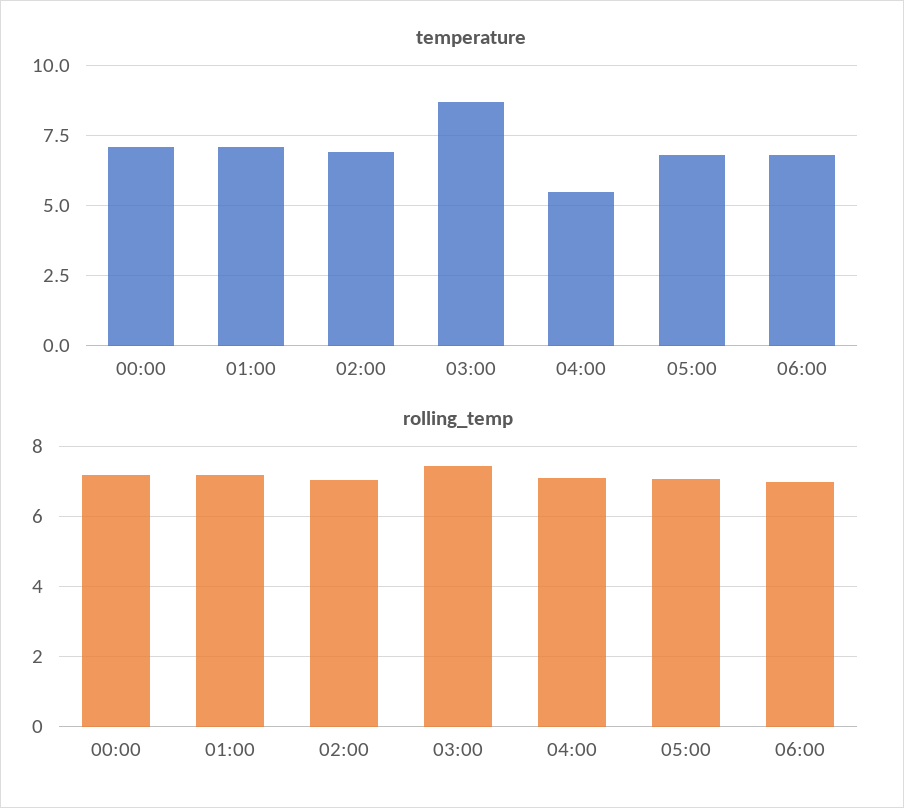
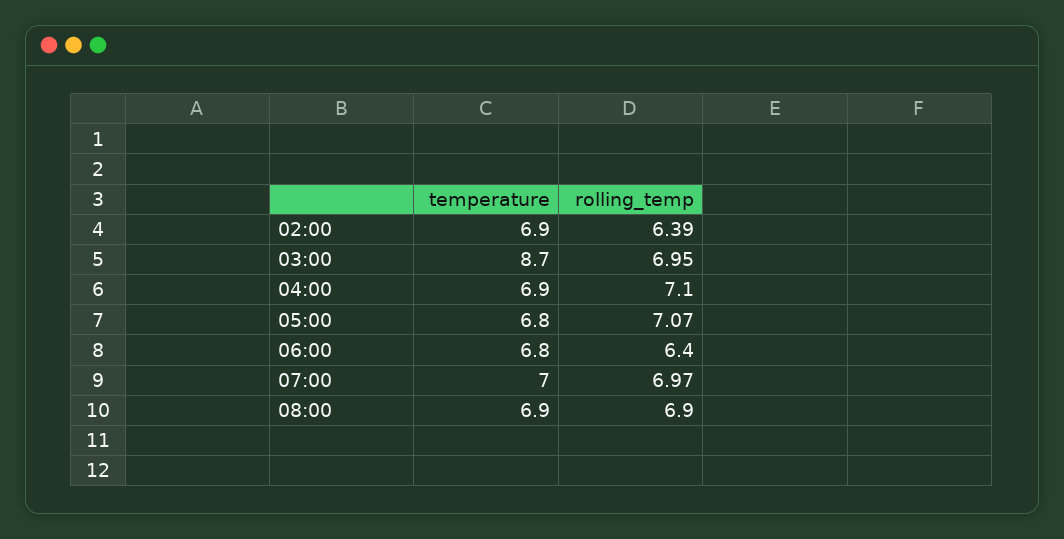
temperature, 00:00: 7 -> none
temperature, 01:00: 7 -> none
temperature, 04:00: 5.5 -> 6.9
rolling_temp, 00:00: 7.2 -> none
rolling_temp, 01:00: 7.2 -> none
rolling_temp, 02:00: 7 -> 6.39
rolling_temp, 03:00: 7.4 -> 6.95
rolling_temp, 06:00: 7 -> 6.4
temperature, 07:00: none -> 7
rolling_temp, 07:00: none -> 6.97
temperature, 08:00: none -> 6.9
rolling_temp, 08:00: none -> 6.9

